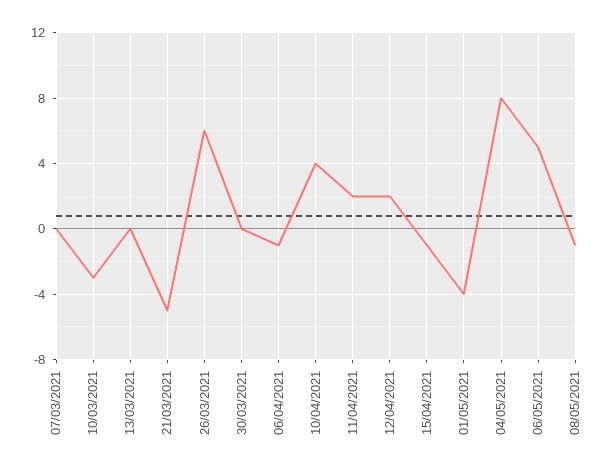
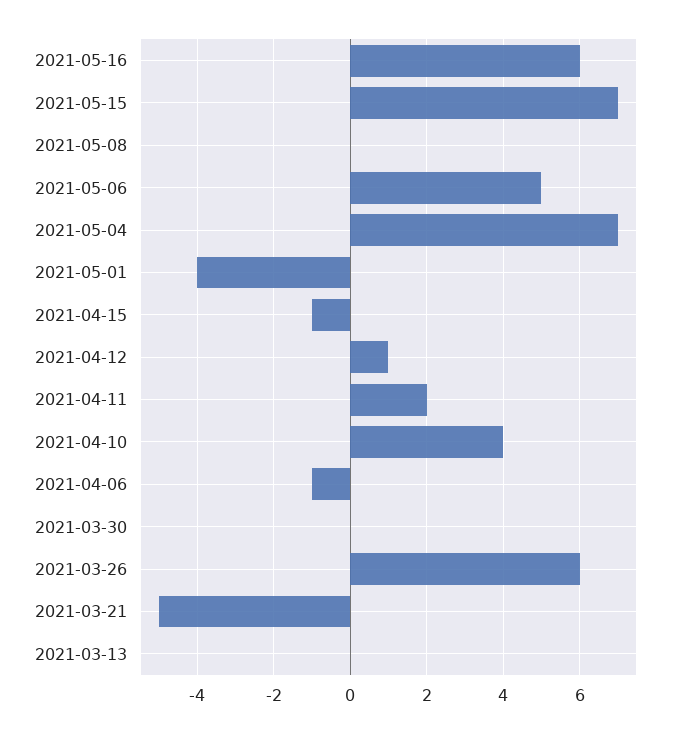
07/03/2021: 0 -> none
10/03/2021: -3 -> none
12/04/2021: 2 -> 1
04/05/2021: 8 -> 7
08/05/2021: -1 -> 0
2021-05-16: none -> 6
2021-05-15: none -> 7

